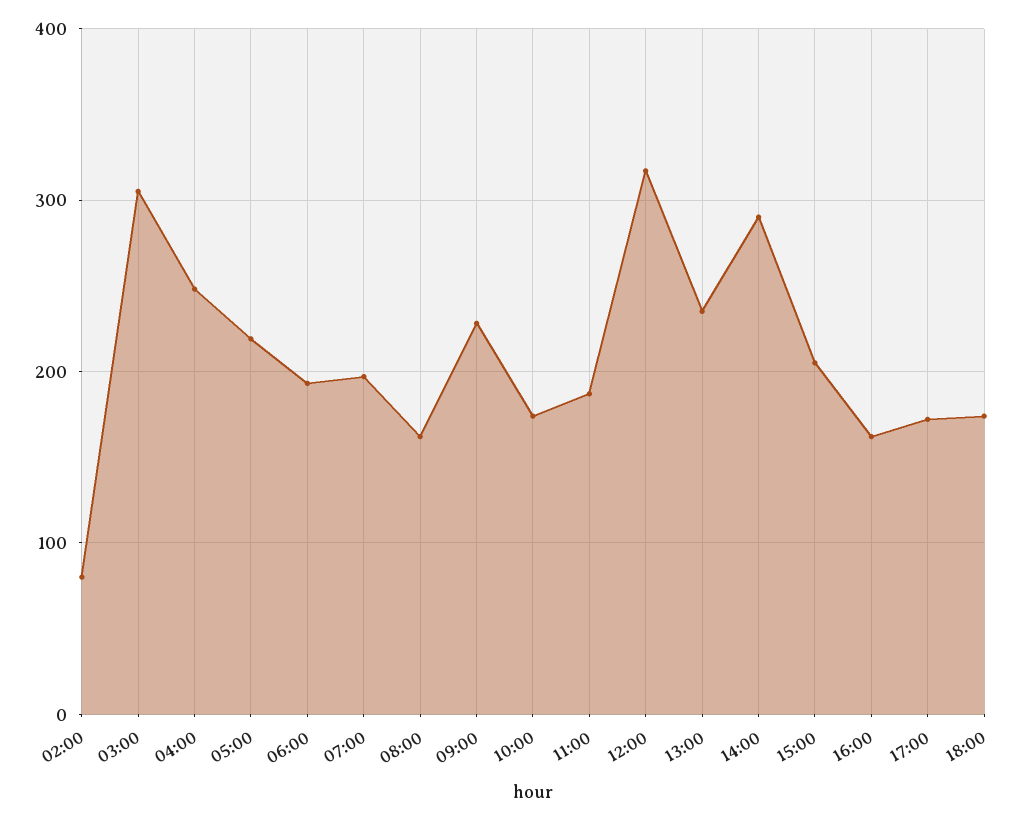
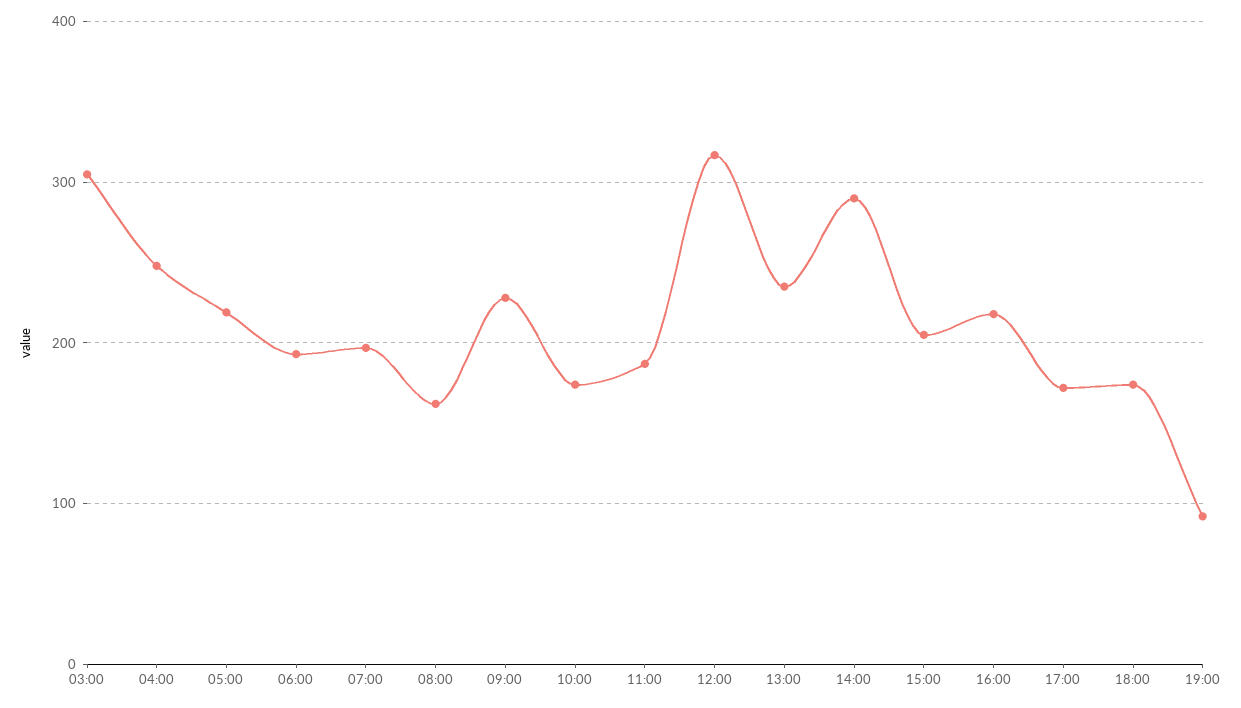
02:00: 80 -> none
16:00: 160 -> 220
19:00: none -> 90

